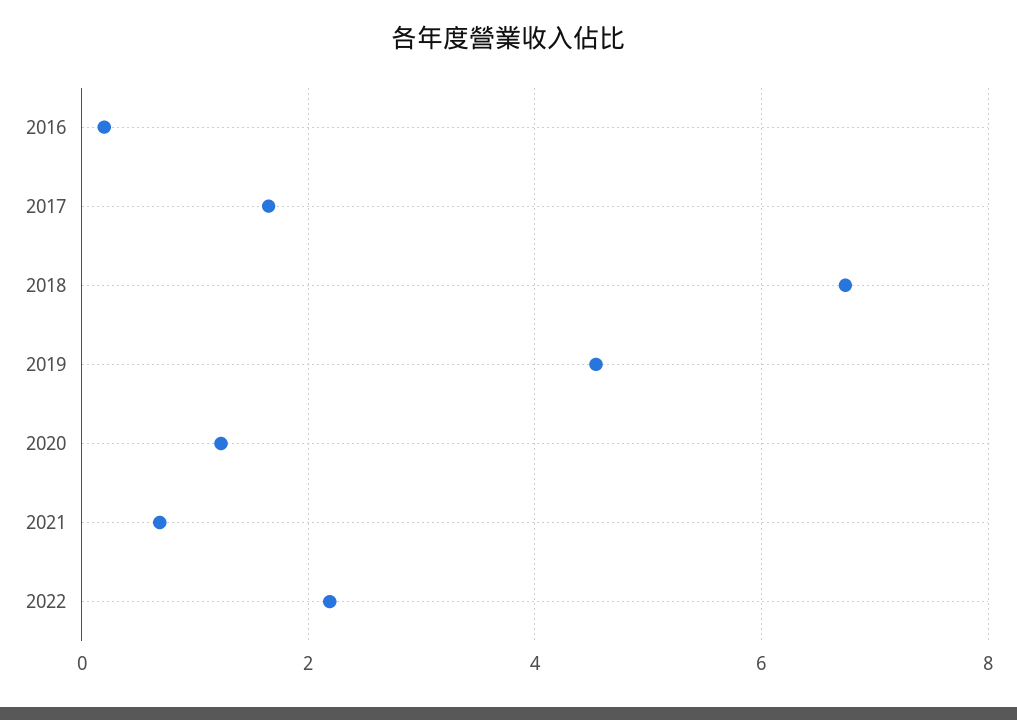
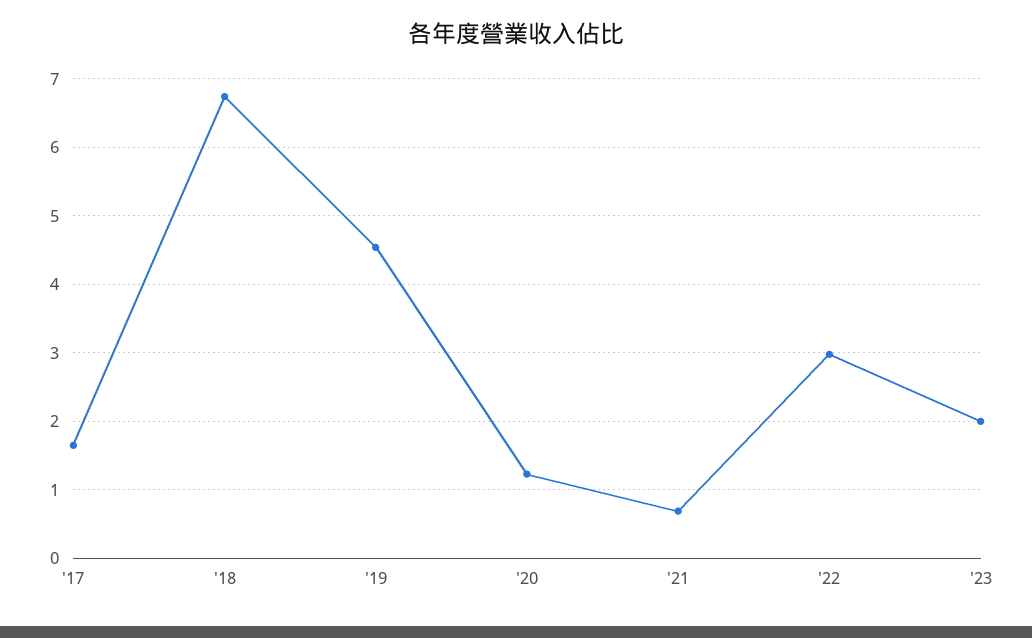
2016: 0.2 -> none
2022: 2.2 -> 3
'23: none -> 2

